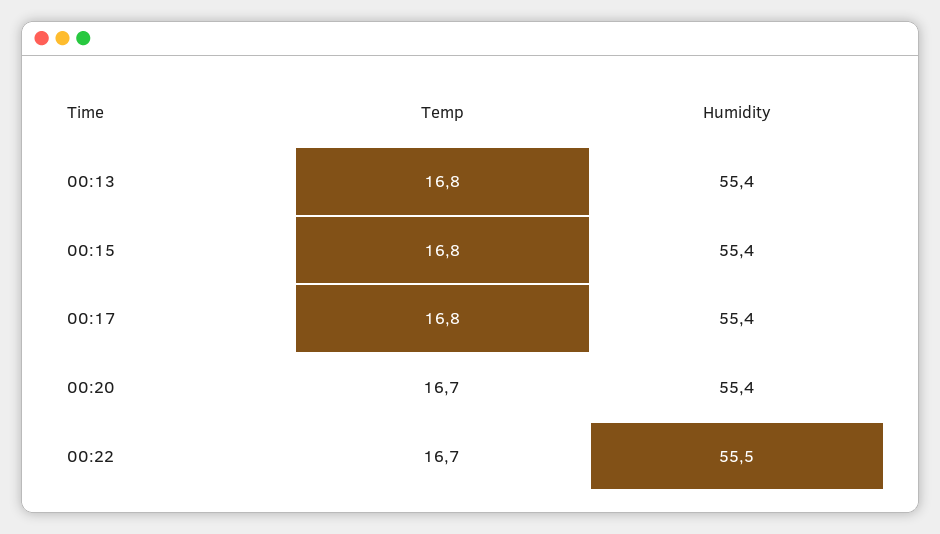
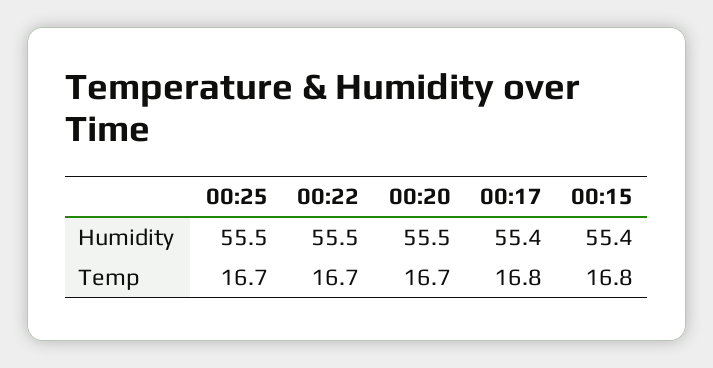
Temp, 00:13: 16.8 -> none
Humidity, 00:13: 55.4 -> none
Humidity, 00:20: 55.4 -> 55.5
Humidity, 00:25: none -> 55.5
Temp, 00:25: none -> 16.7

